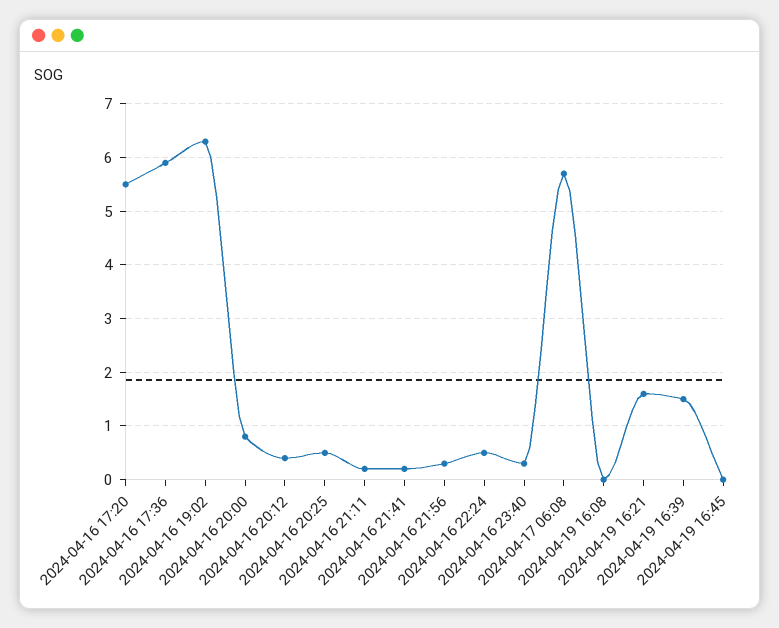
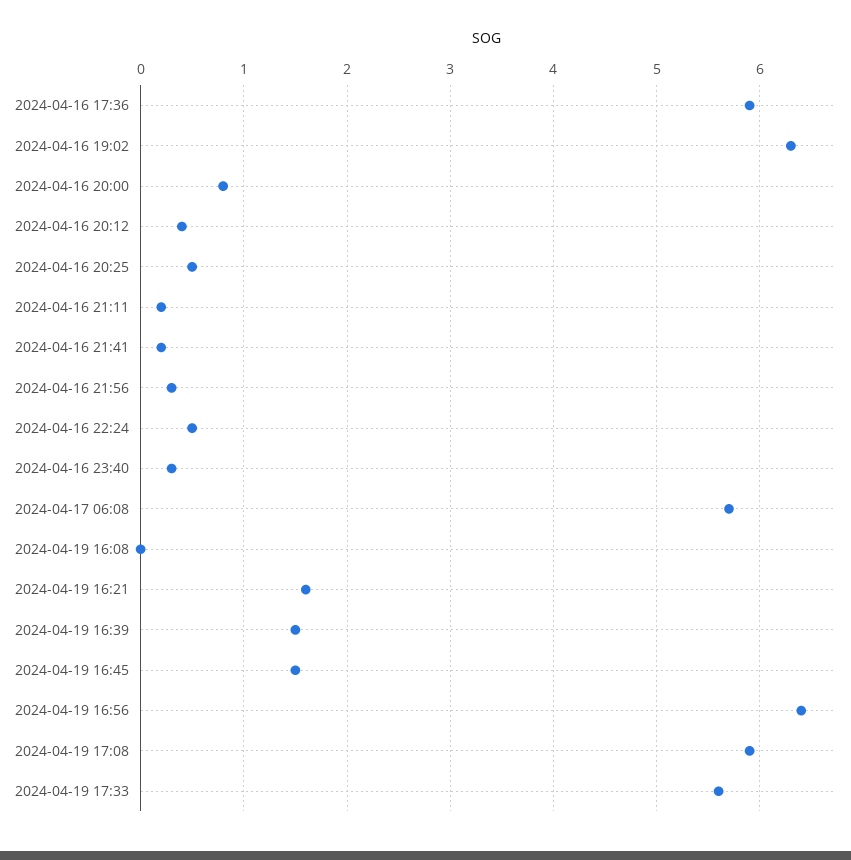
2024-04-16 17:20: 5.5 -> none
2024-04-19 16:45: 0 -> 1.5
2024-04-19 16:56: none -> 6.4
2024-04-19 17:08: none -> 5.9
2024-04-19 17:33: none -> 5.6

